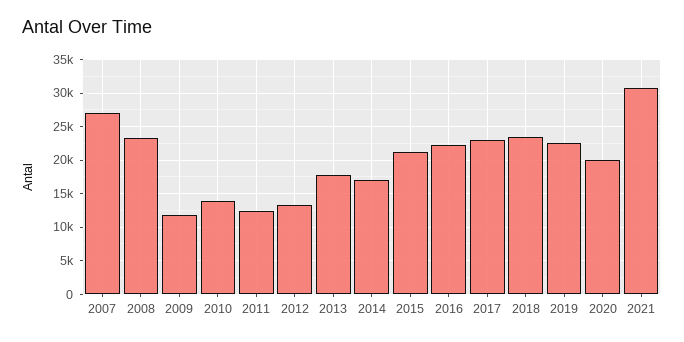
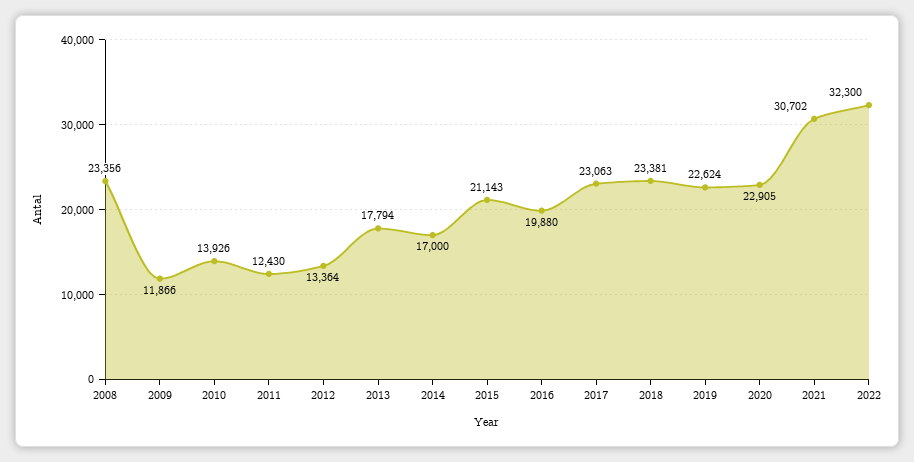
2007: 27000 -> none
2016: 22000 -> 19880
2020: 20000 -> 22905
2022: none -> 32300

